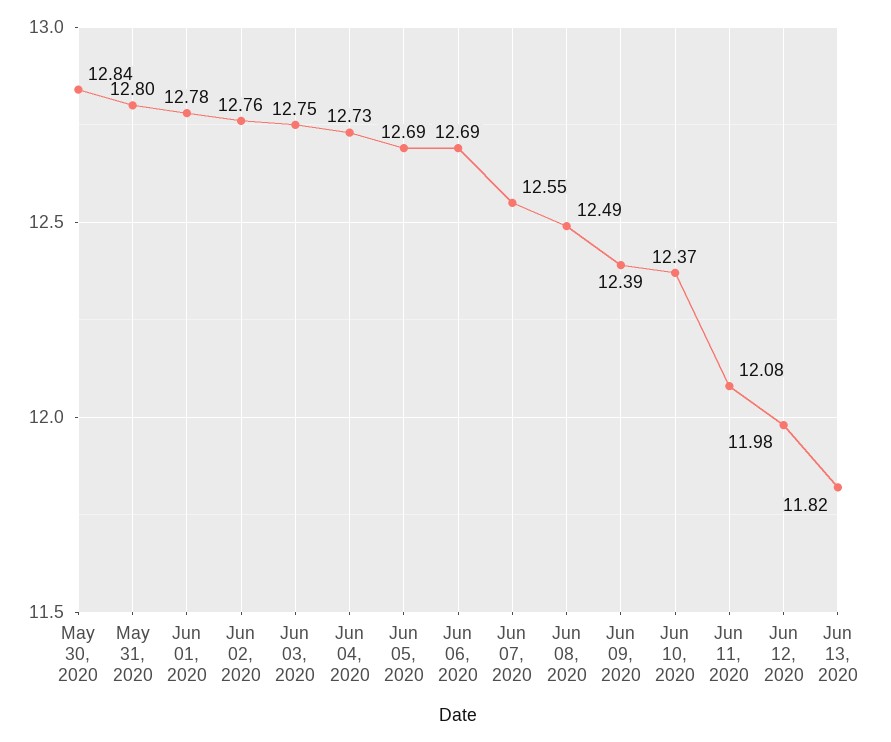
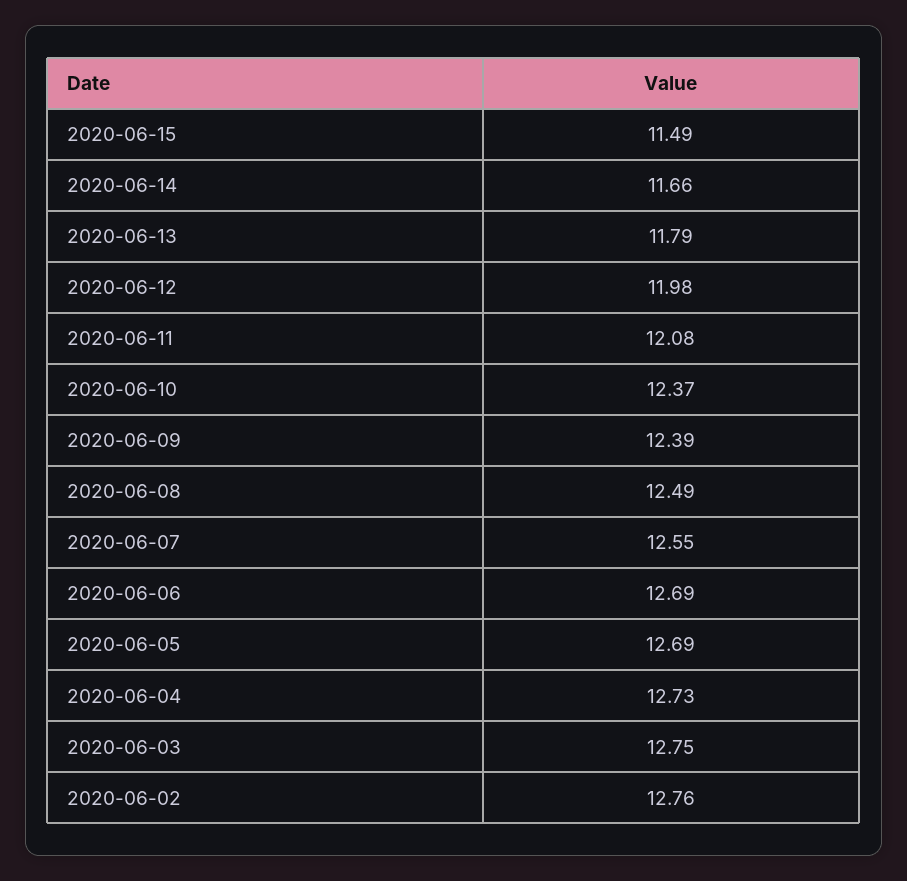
May 30, 2020: 12.84 -> none
May 31, 2020: 12.8 -> none
Jun 01, 2020: 12.78 -> none
Jun 13, 2020: 11.82 -> 11.79
2020-06-15: none -> 11.49
2020-06-14: none -> 11.66

